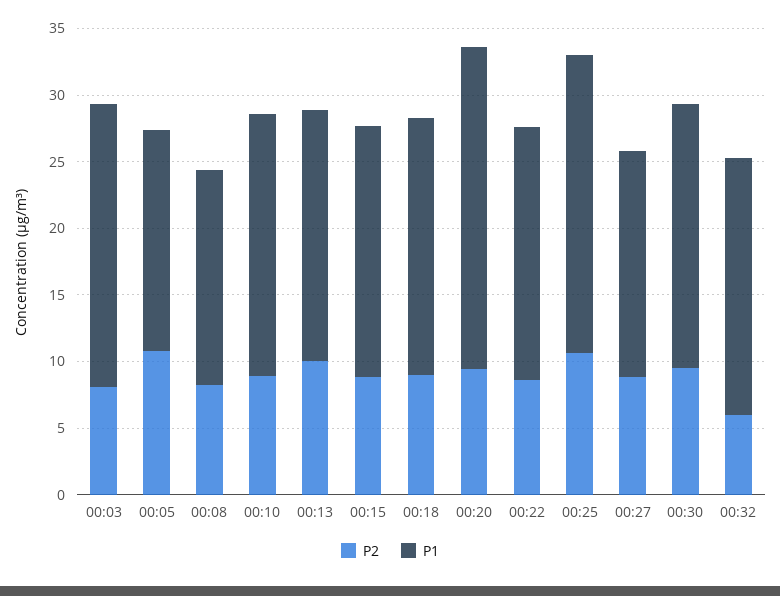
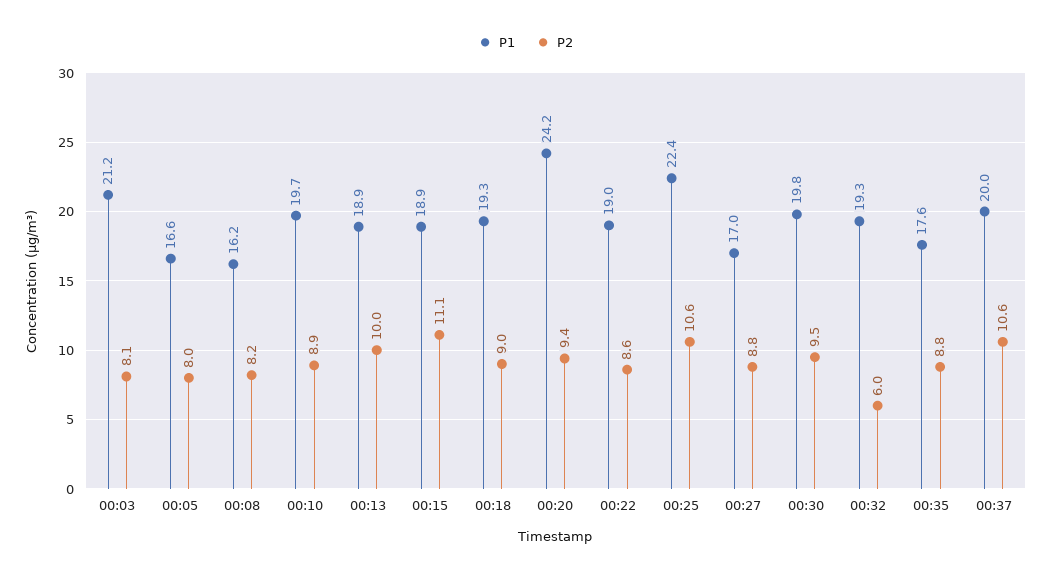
P2, 00:05: 11 -> 8
P2, 00:15: 9 -> 11.1
P1, 00:35: none -> 17.6
P2, 00:35: none -> 8.8
P1, 00:37: none -> 20
P2, 00:37: none -> 10.6

